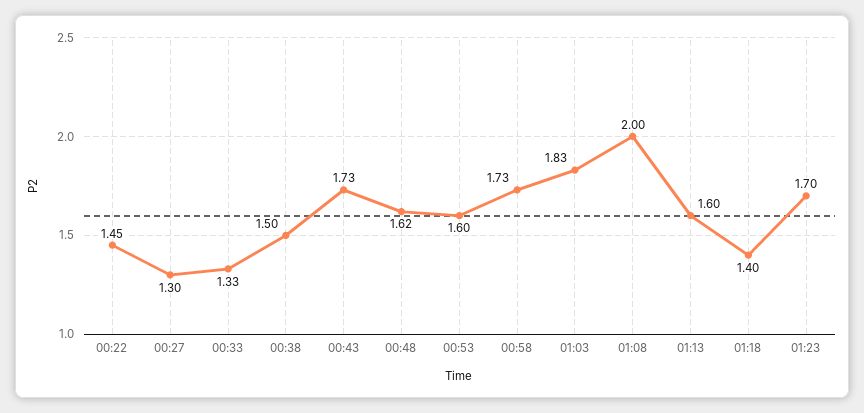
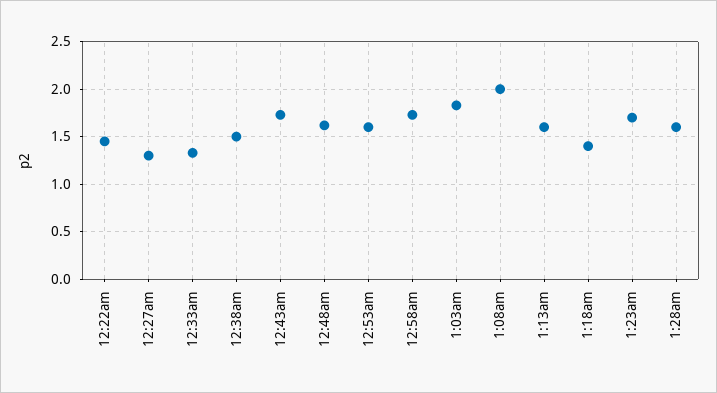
1:28am: none -> 1.6

